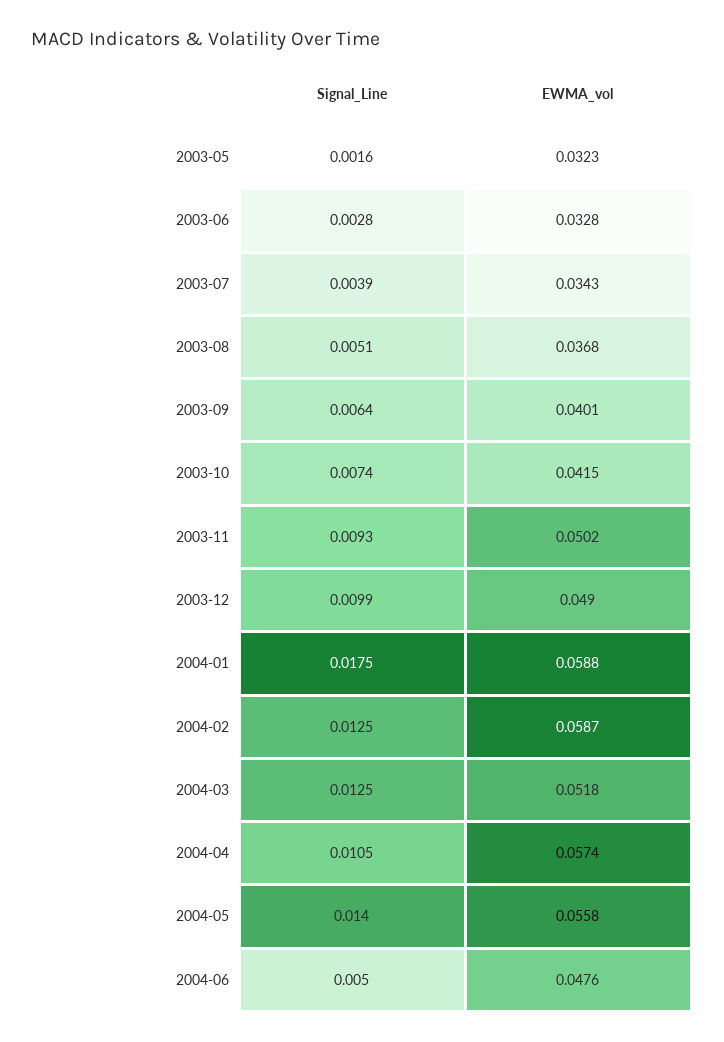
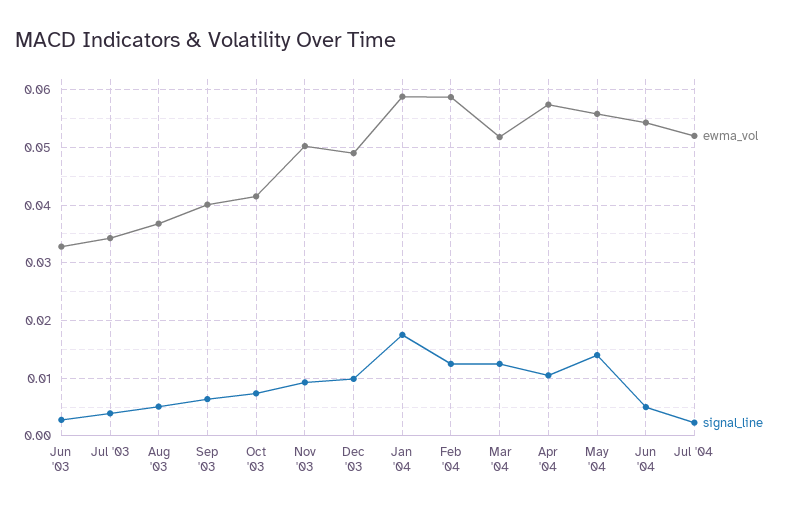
Signal_Line, 2003-05: 0.0016 -> none
EWMA_vol, 2003-05: 0.0323 -> none
EWMA_vol, 2004-06: 0.0476 -> 0.054
EWMA_vol, Jul '04: none -> 0.052
Signal_Line, Jul '04: none -> 0.002

